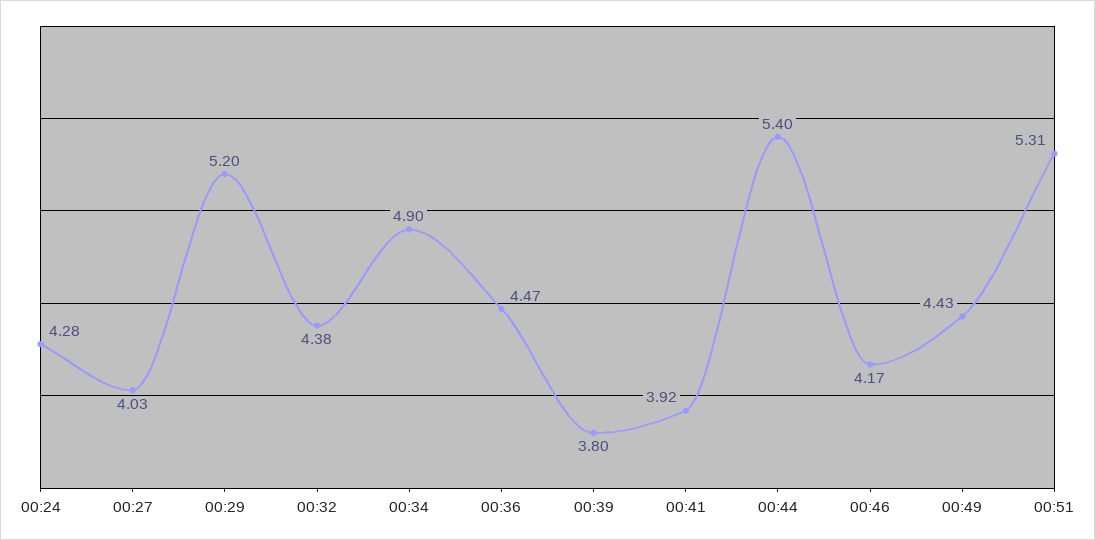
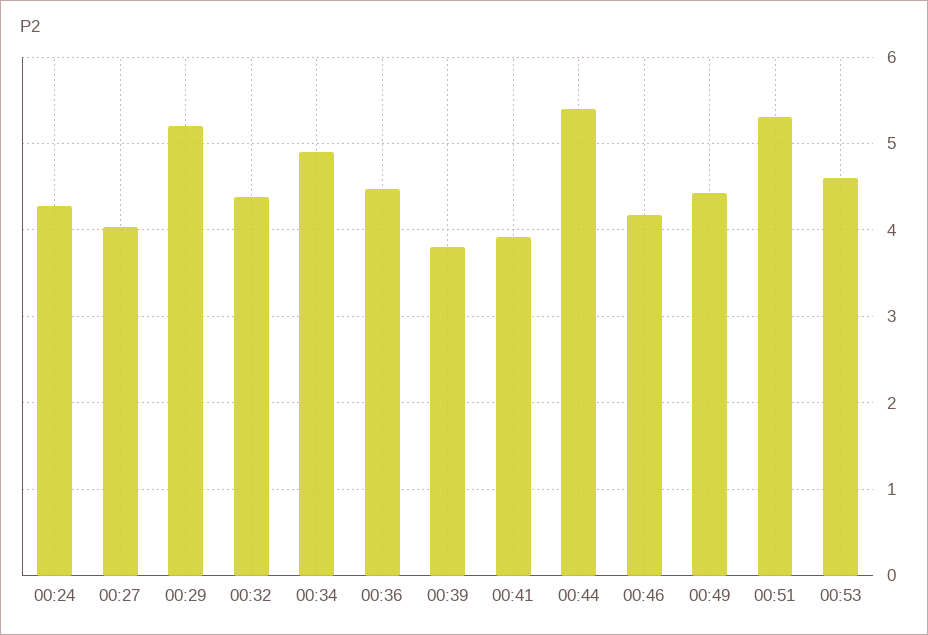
00:53: none -> 4.6

